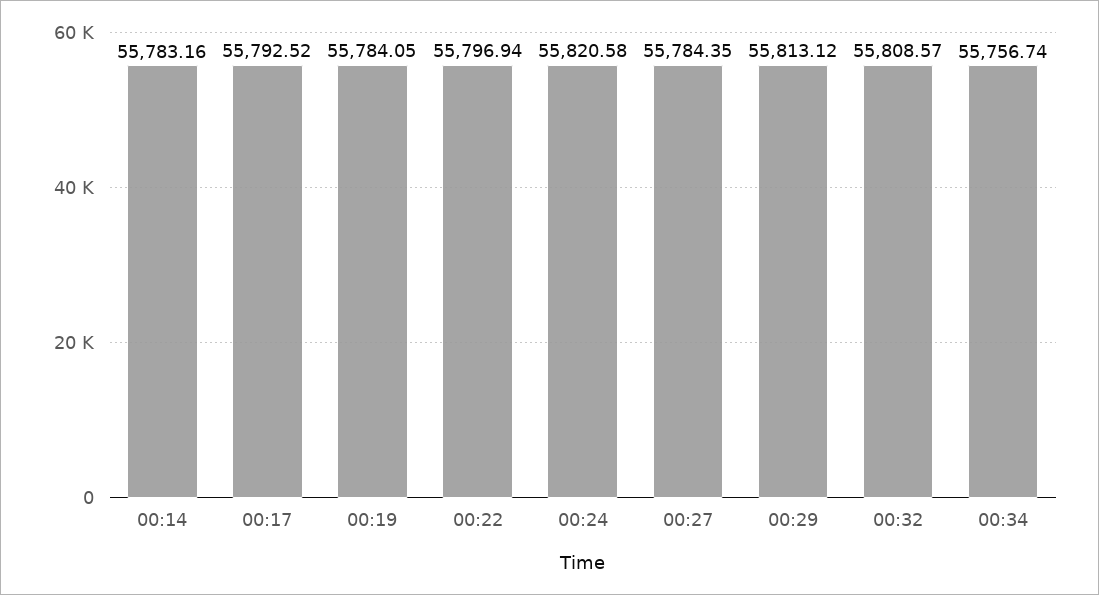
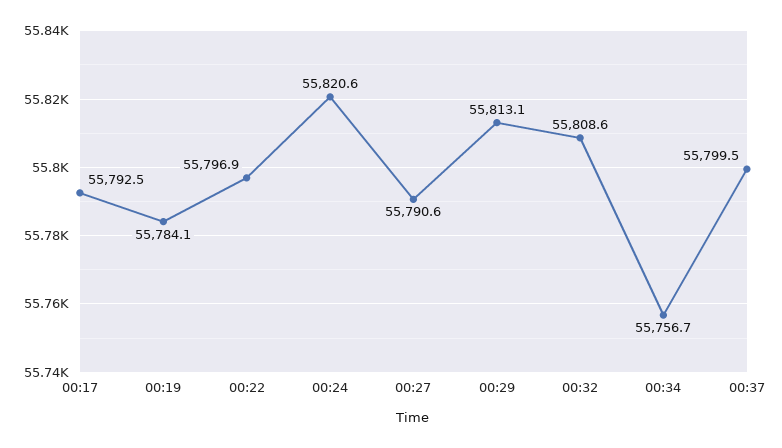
00:14: 55783.16 -> none
00:27: 55784.35 -> 55790.6
00:37: none -> 55799.5

